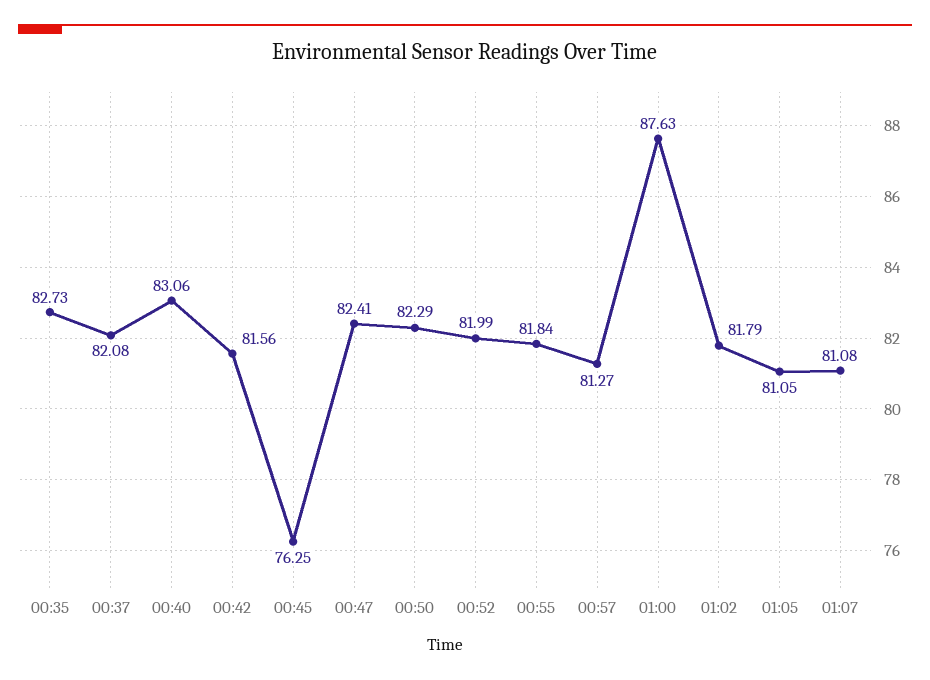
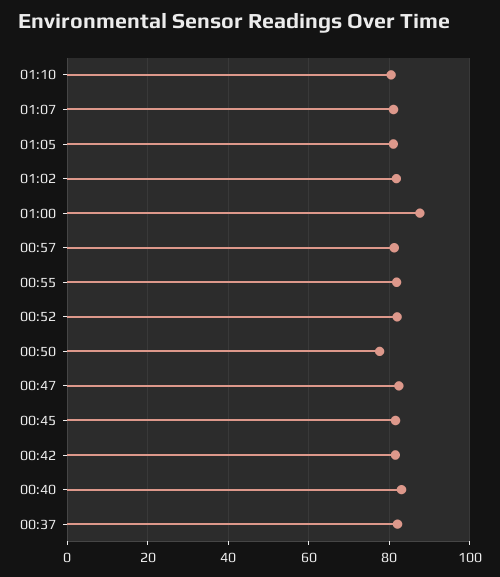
00:35: 82.73 -> none
00:45: 76.25 -> 82
00:50: 82.29 -> 78
01:10: none -> 80

